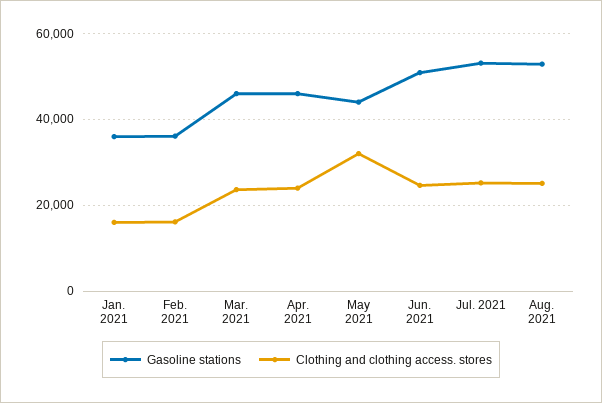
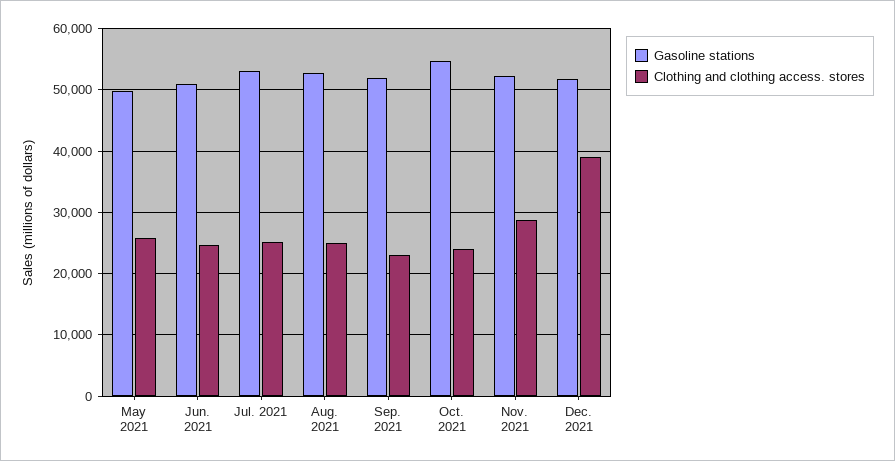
Gasoline stations, Jan. 2021: 36000 -> none
Clothing and clothing access. stores, Jan. 2021: 16000 -> none
Gasoline stations, Feb. 2021: 36000 -> none
Clothing and clothing access. stores, Feb. 2021: 16000 -> none
Gasoline stations, Mar. 2021: 46000 -> none
Clothing and clothing access. stores, Mar. 2021: 24000 -> none
Gasoline stations, Apr. 2021: 46000 -> none
Clothing and clothing access. stores, Apr. 2021: 24000 -> none
Gasoline stations, May 2021: 44000 -> 50000
Clothing and clothing access. stores, May 2021: 32000 -> 26000
Gasoline stations, Sep. 2021: none -> 52000
Clothing and clothing access. stores, Sep. 2021: none -> 23000
Gasoline stations, Oct. 2021: none -> 55000
Clothing and clothing access. stores, Oct. 2021: none -> 24000
Gasoline stations, Nov. 2021: none -> 52000
Clothing and clothing access. stores, Nov. 2021: none -> 29000
Gasoline stations, Dec. 2021: none -> 52000
Clothing and clothing access. stores, Dec. 2021: none -> 39000

